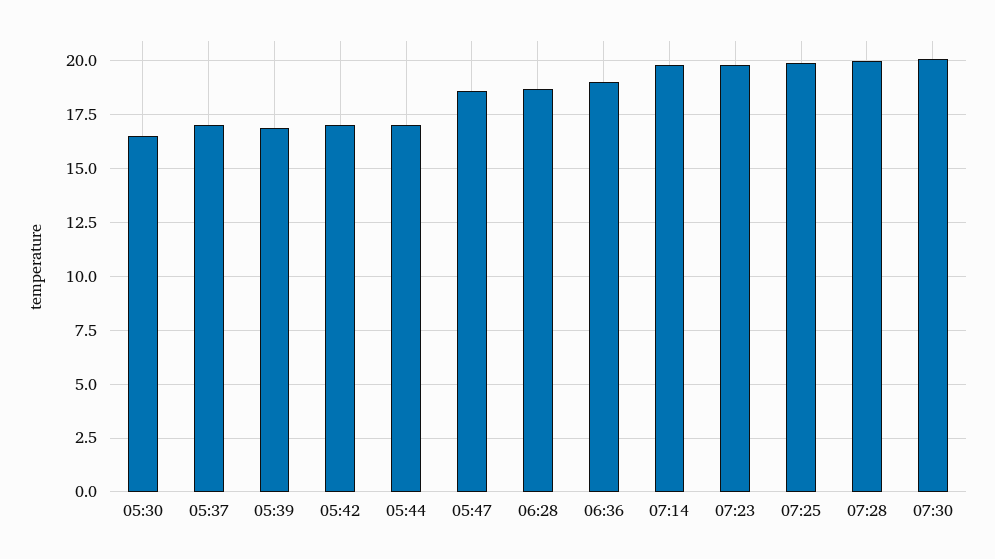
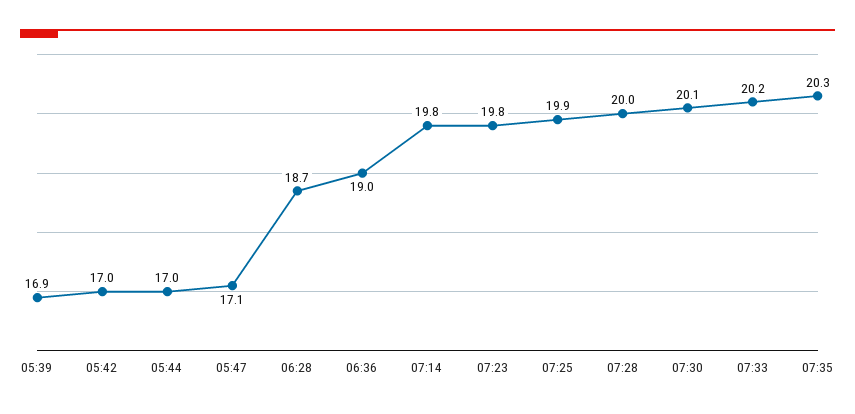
05:30: 16.5 -> none
05:37: 17 -> none
05:47: 18.5 -> 17.1
07:33: none -> 20.2
07:35: none -> 20.3

